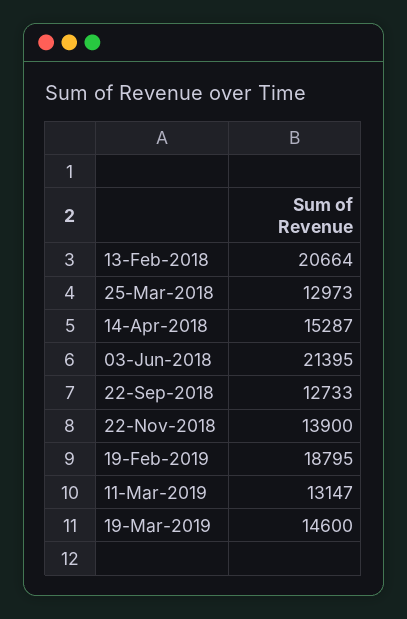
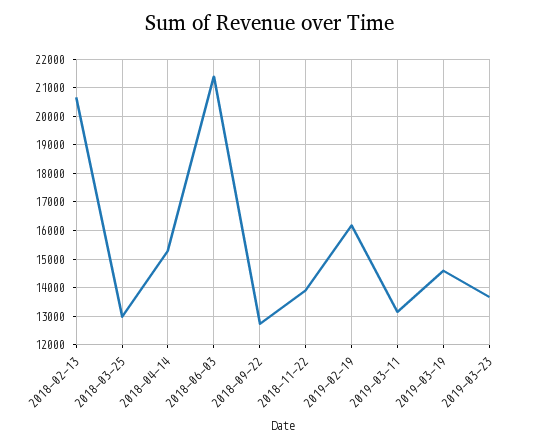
19-Feb-2019: 18795 -> 16250
2019-03-23: none -> 13750

